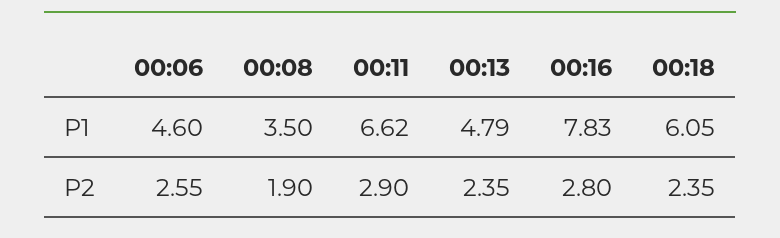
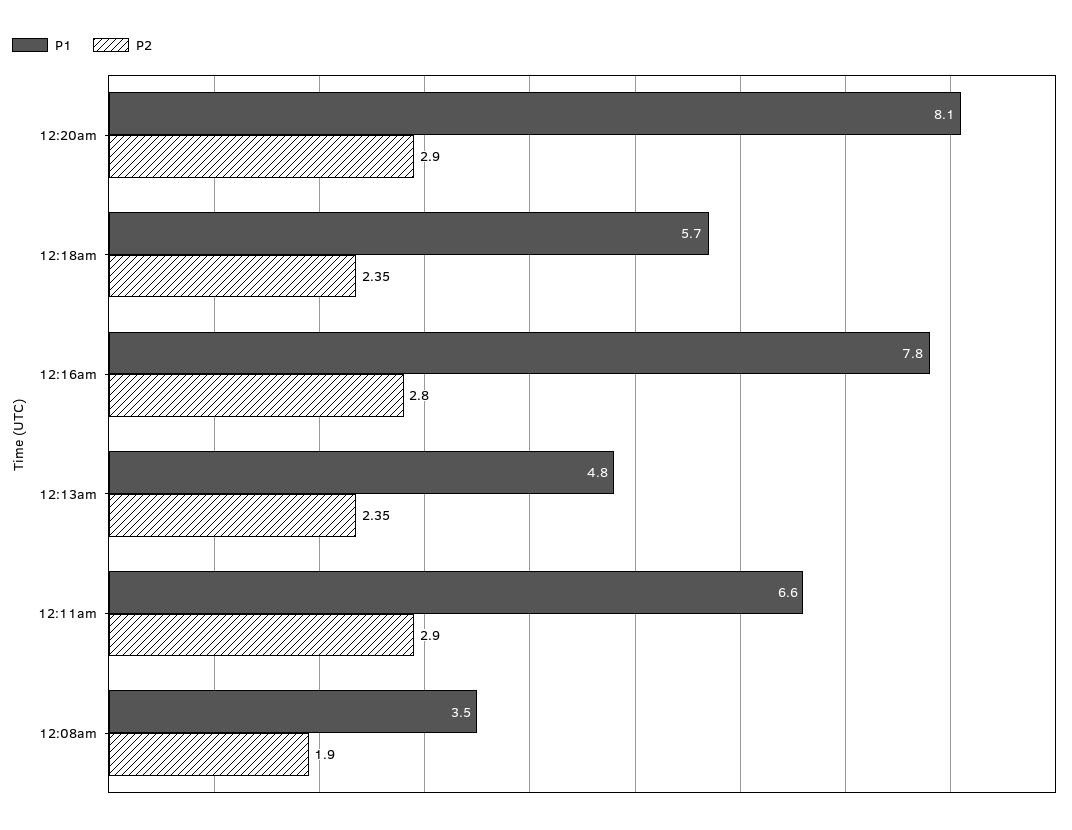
P1, 00:06: 4.6 -> none
P1, 00:18: 6.05 -> 5.7
P2, 00:06: 2.55 -> none
P1, 12:20am: none -> 8.1
P2, 12:20am: none -> 2.9

